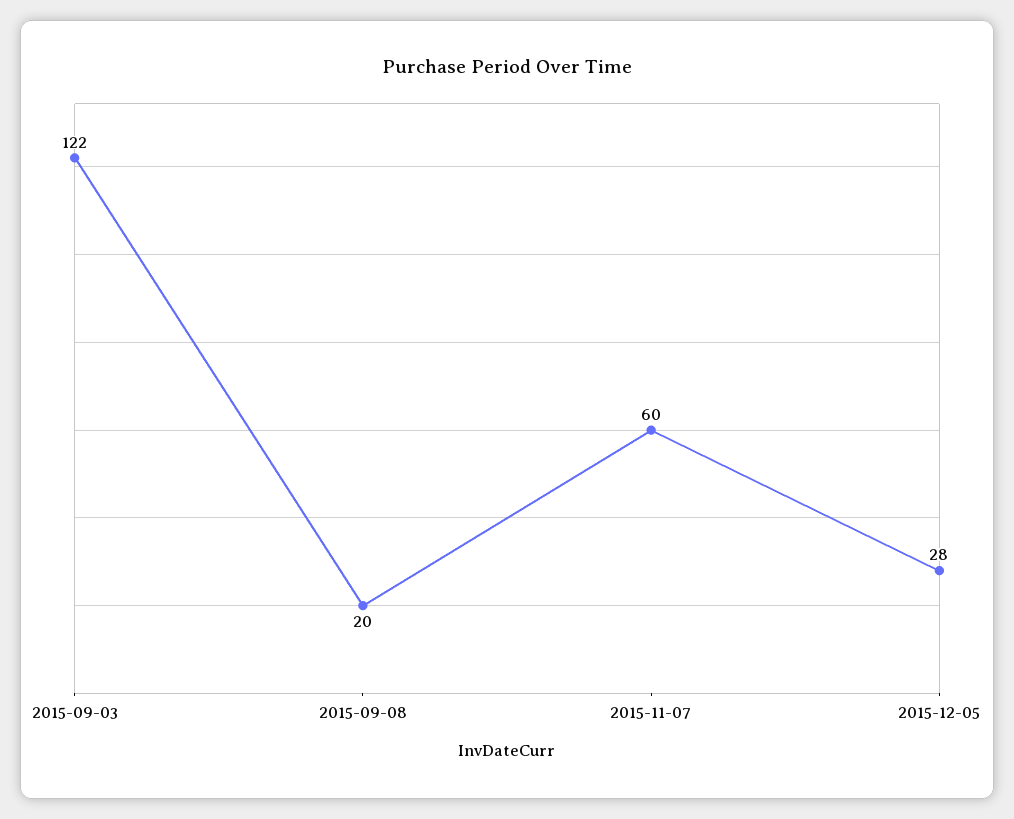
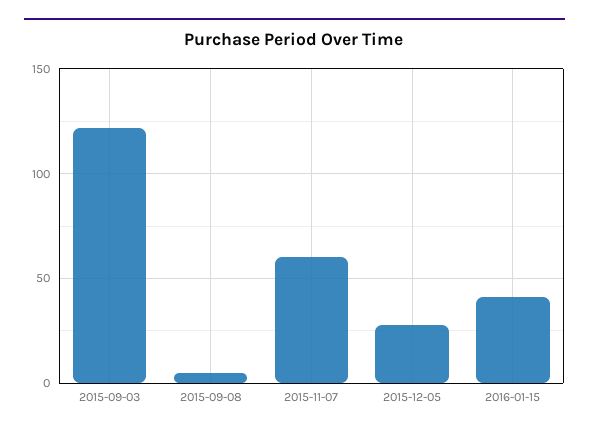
2015-09-08: 20 -> 5
2016-01-15: none -> 40

